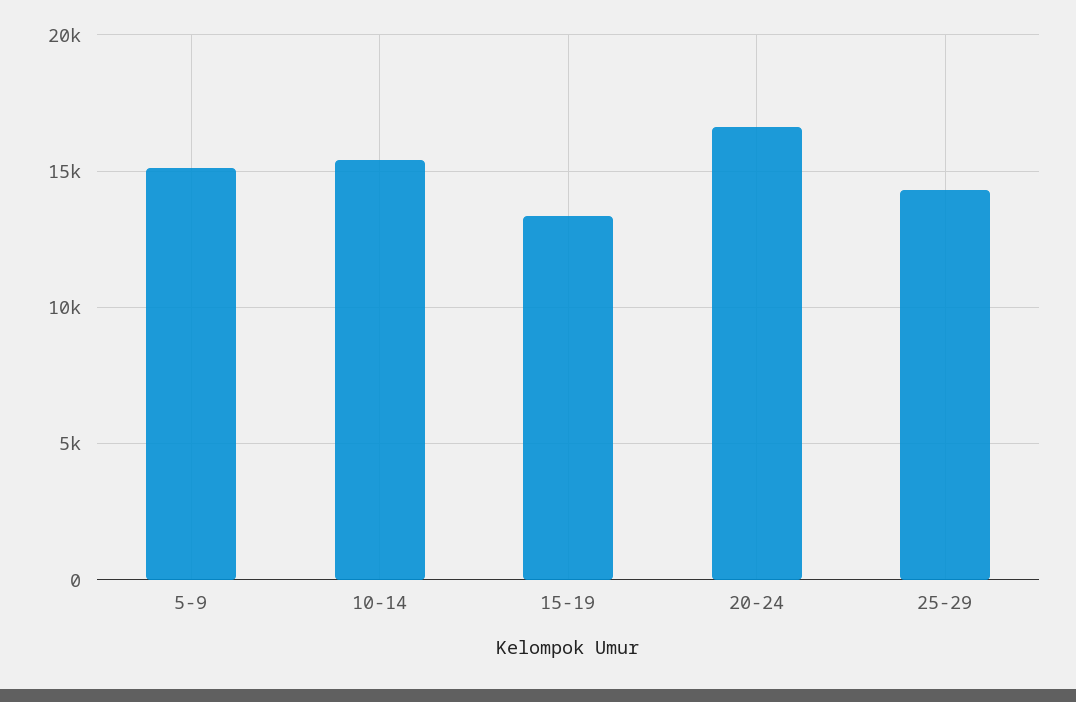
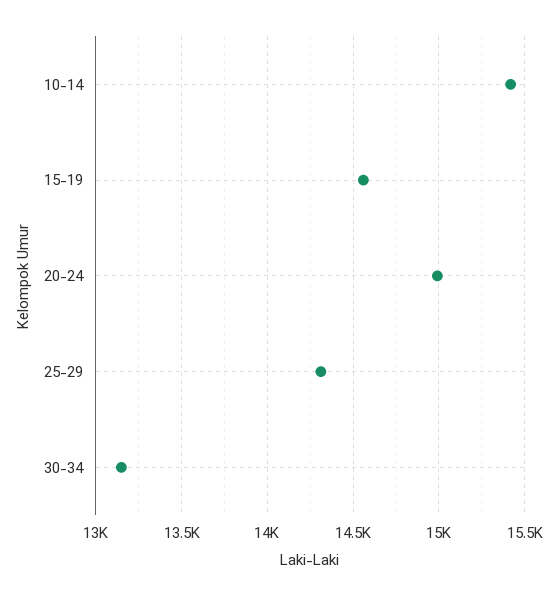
5-9: 15000 -> none
15-19: 13500 -> 14550
20-24: 16500 -> 15000
30-34: none -> 13150

